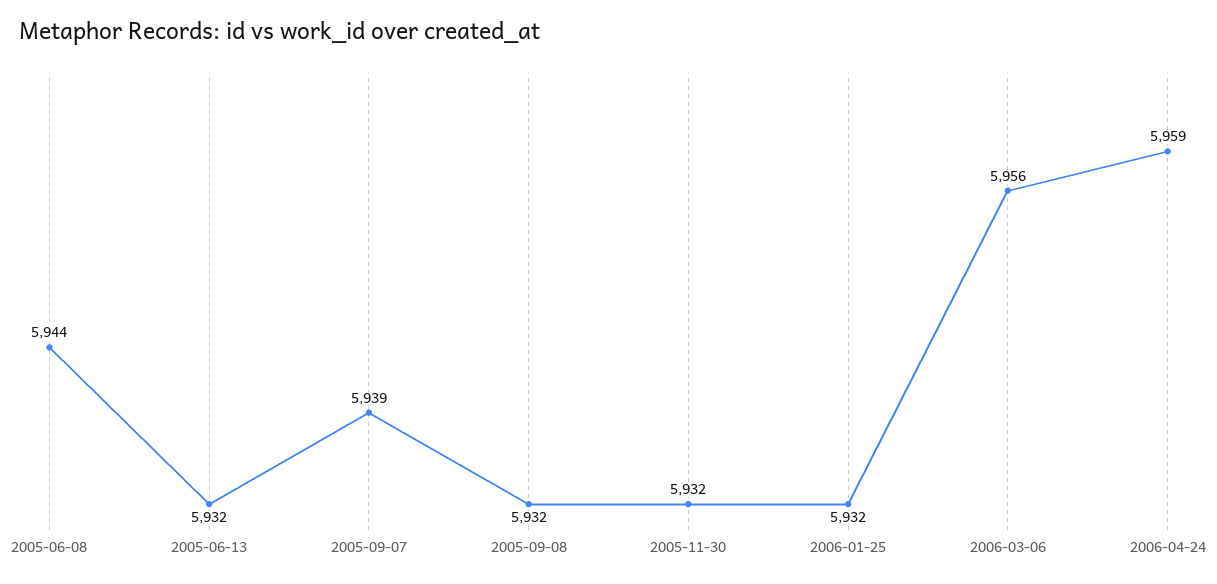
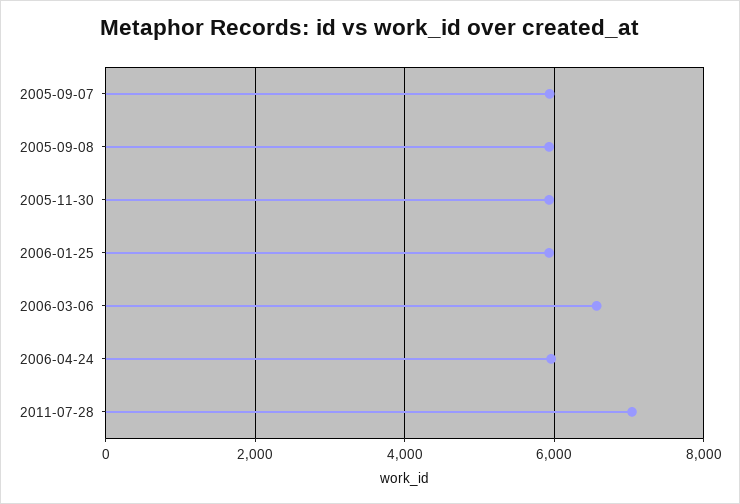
2005-06-08: 5944 -> none
2005-06-13: 5932 -> none
2006-03-06: 5956 -> 6600
2011-07-28: none -> 7000

